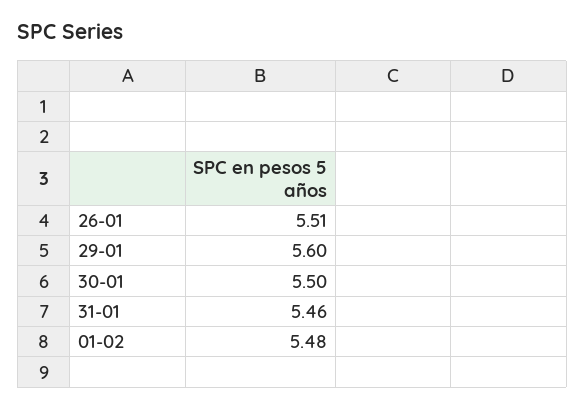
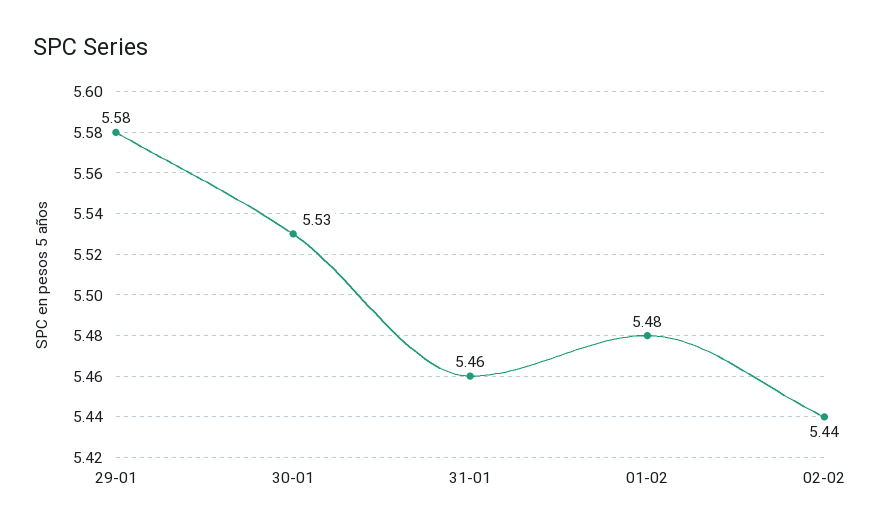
26-01: 5.51 -> none
29-01: 5.6 -> 5.58
30-01: 5.5 -> 5.53
02-02: none -> 5.44

